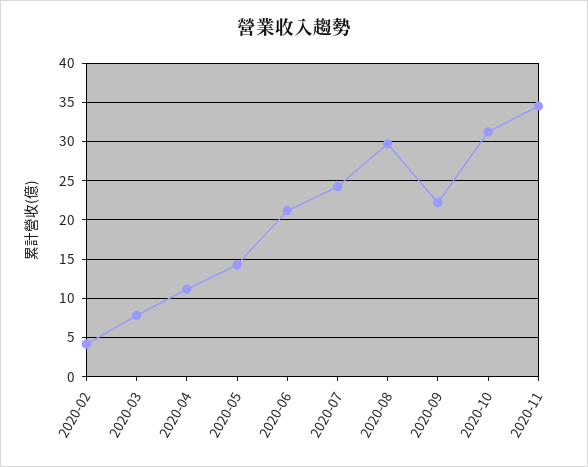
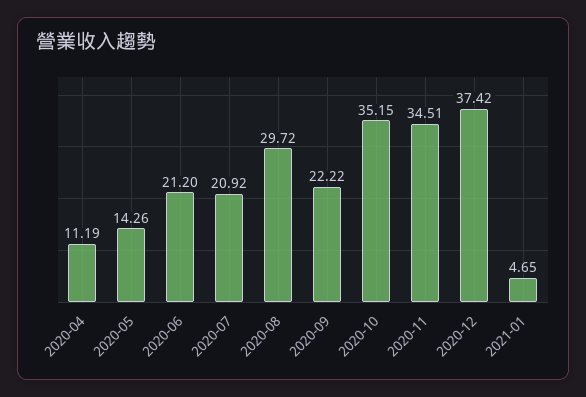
2020-02: 4 -> none
2020-03: 8 -> none
2020-07: 24 -> 20.92
2020-10: 31 -> 35.15
2020-12: none -> 37.42
2021-01: none -> 4.65

